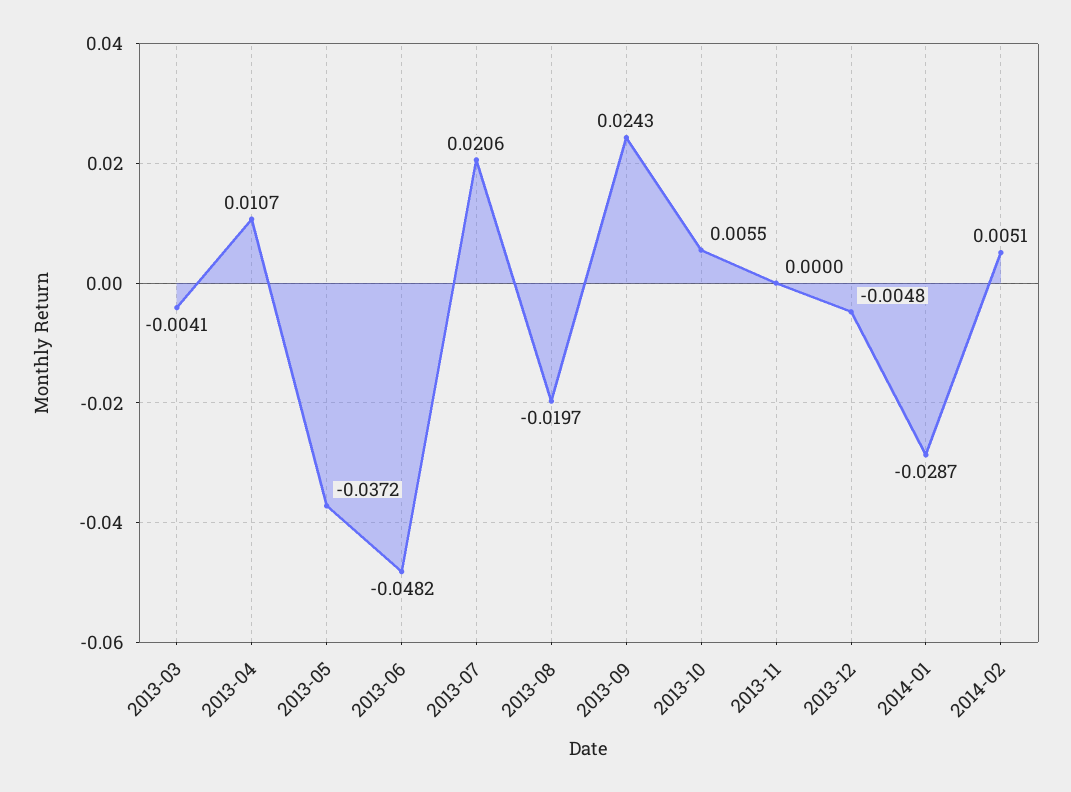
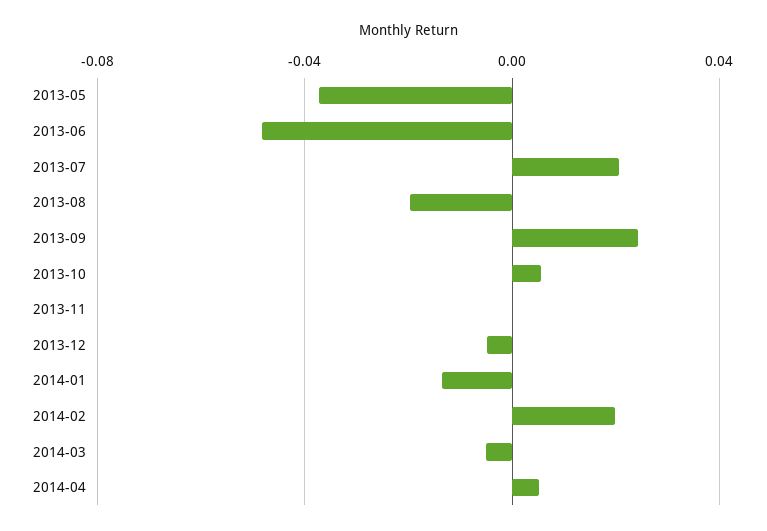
2013-03: -0.0041 -> none
2013-04: 0.0107 -> none
2014-01: -0.0287 -> -0.015
2014-02: 0.0051 -> 0.02
2014-03: none -> -0.005
2014-04: none -> 0.005

